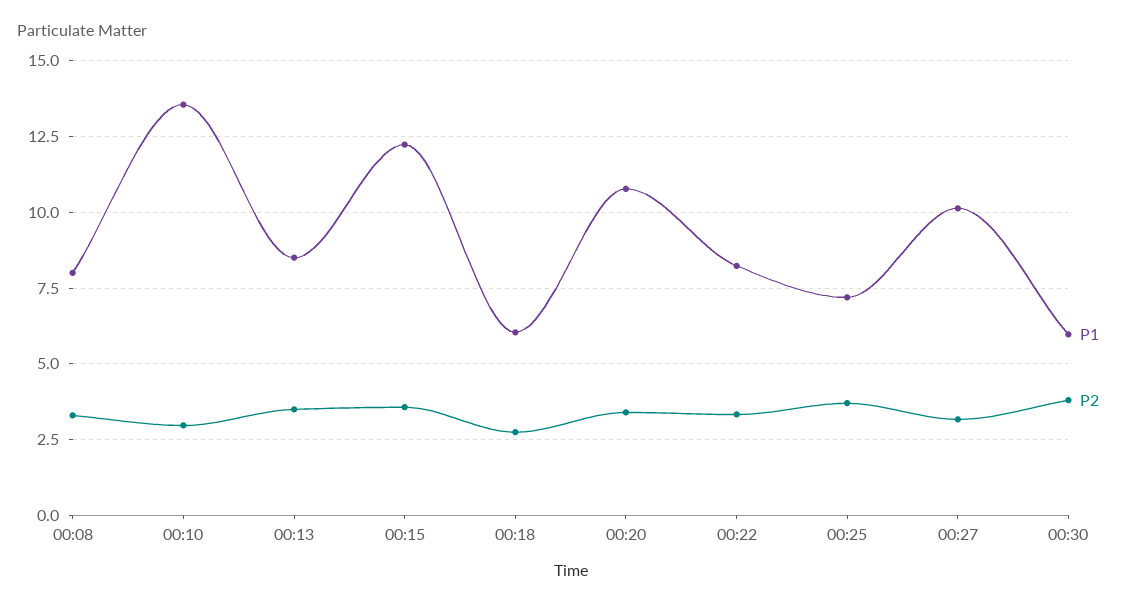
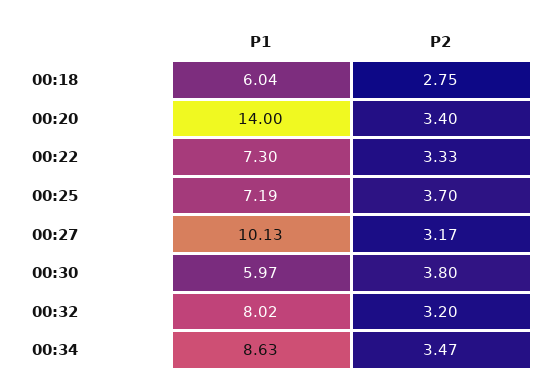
P1, 00:08: 8 -> none
P2, 00:08: 3.25 -> none
P1, 00:10: 13.5 -> none
P2, 00:10: 3 -> none
P1, 00:13: 8.5 -> none
P2, 00:13: 3.5 -> none
P1, 00:15: 12.25 -> none
P2, 00:15: 3.5 -> none
P1, 00:20: 10.75 -> 14
P1, 00:22: 8.25 -> 7.3
P1, 00:32: none -> 8.02
P2, 00:32: none -> 3.2
P1, 00:34: none -> 8.63
P2, 00:34: none -> 3.47

